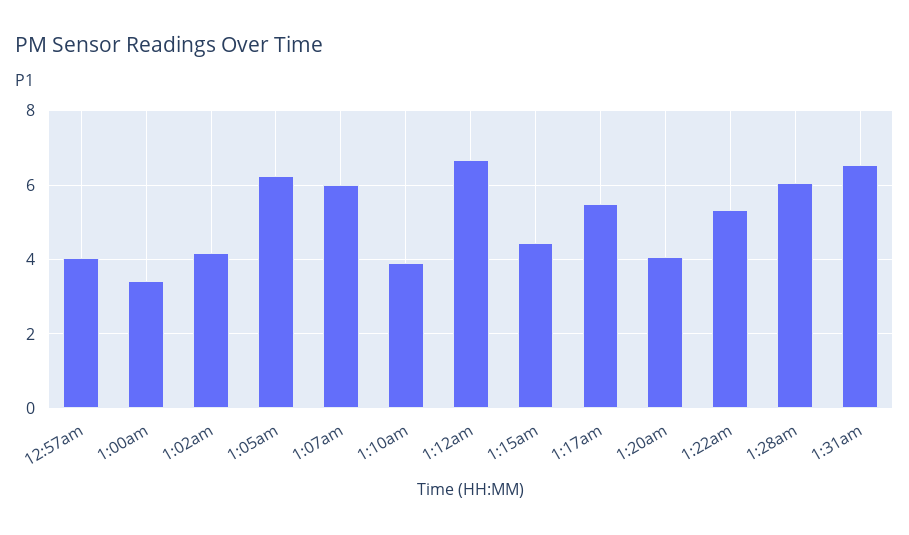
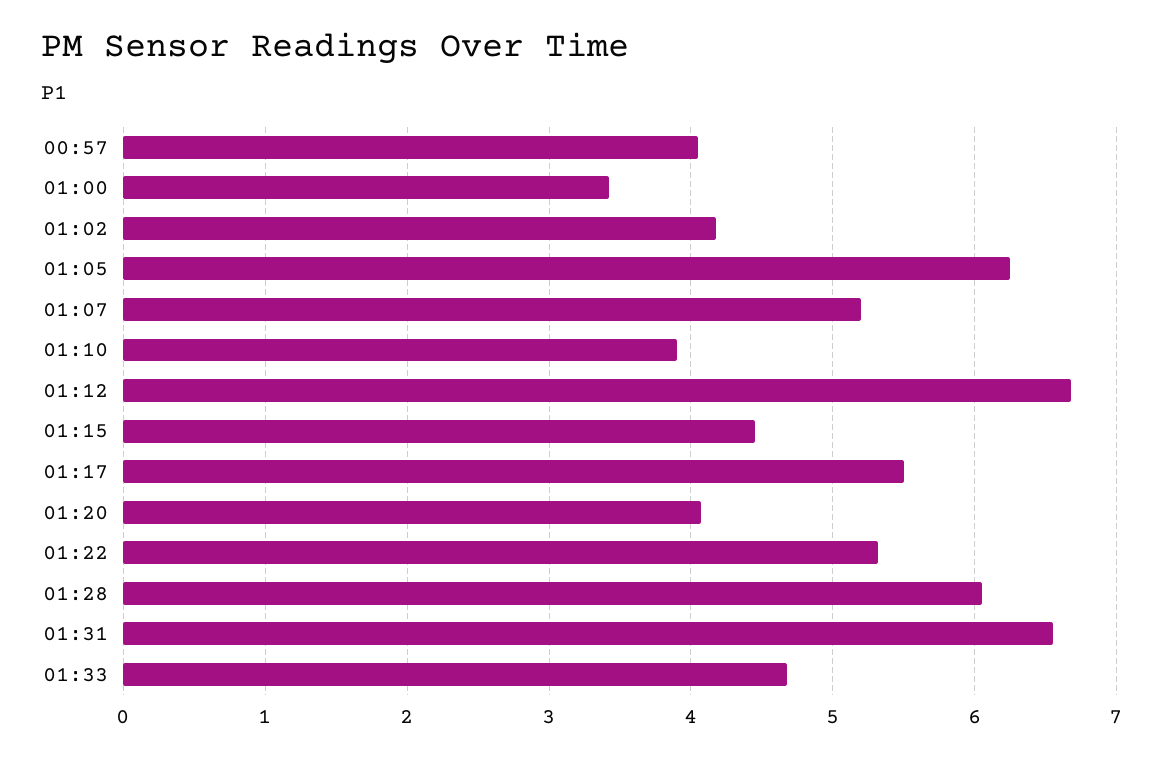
1:07am: 6 -> 5.2
01:33: none -> 4.7

